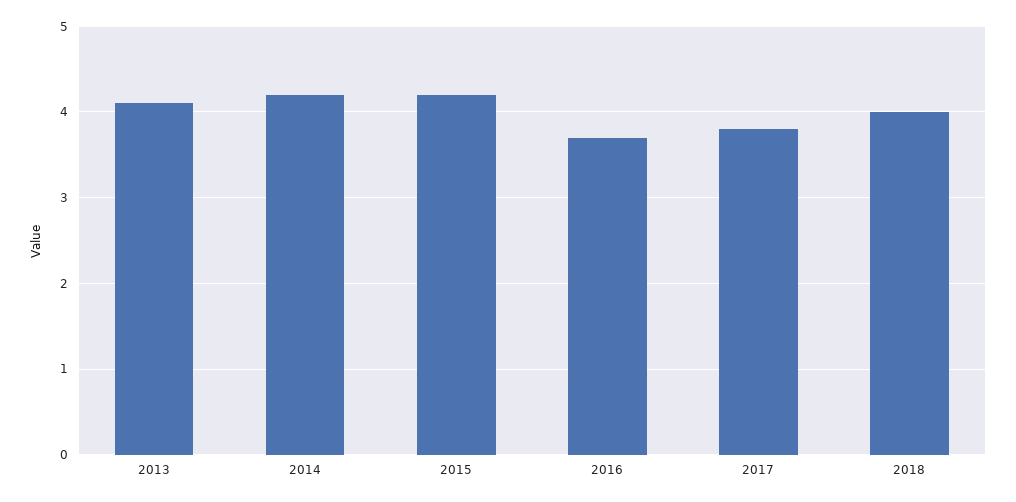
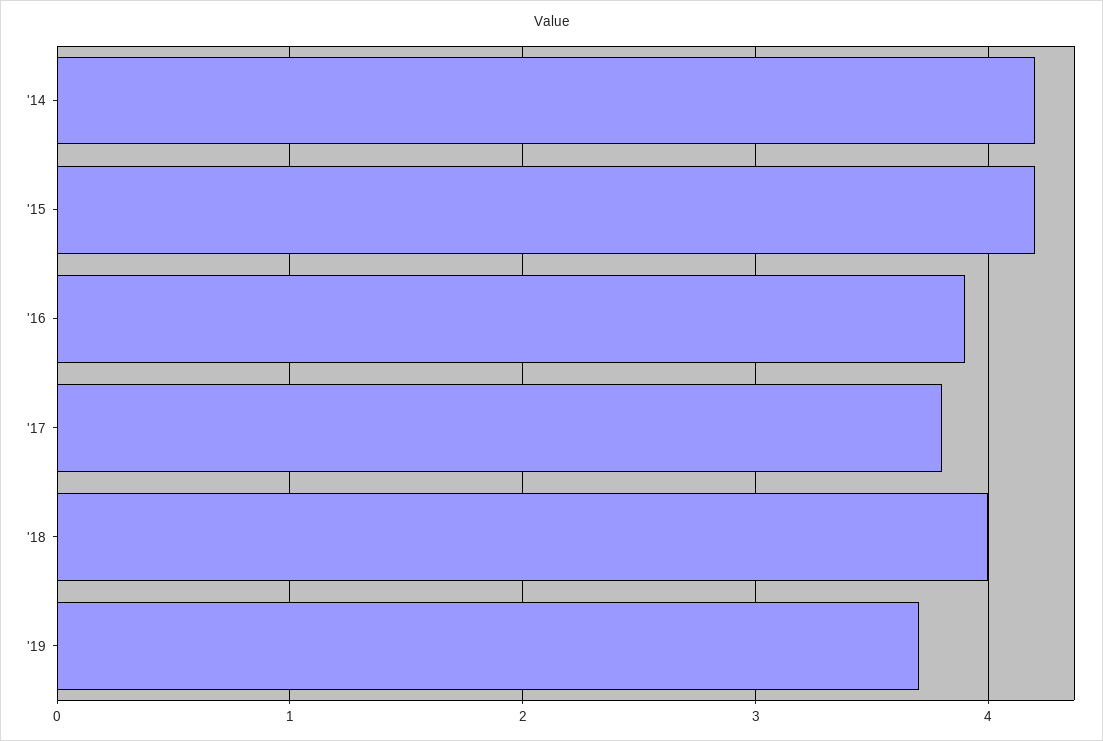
2013: 4.1 -> none
2016: 3.7 -> 3.9
'19: none -> 3.7

